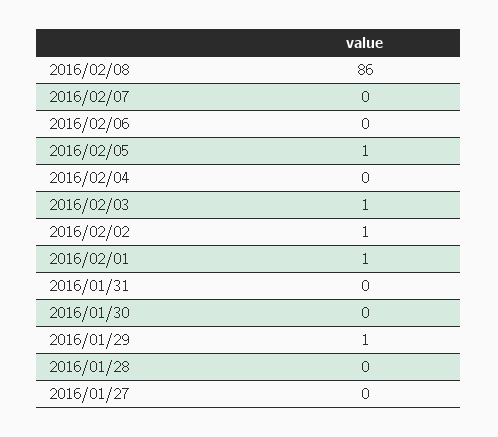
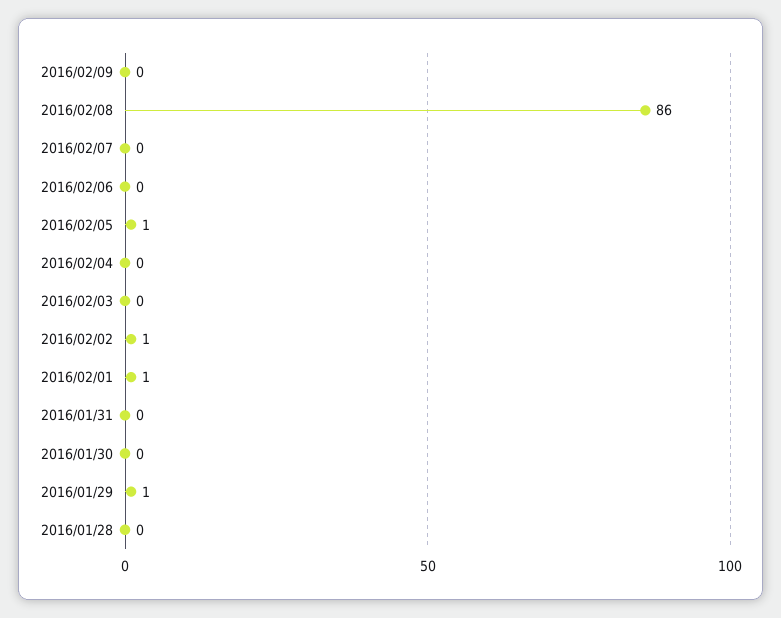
2016/02/03: 1 -> 0
2016/01/27: 0 -> none
2016/02/09: none -> 0

